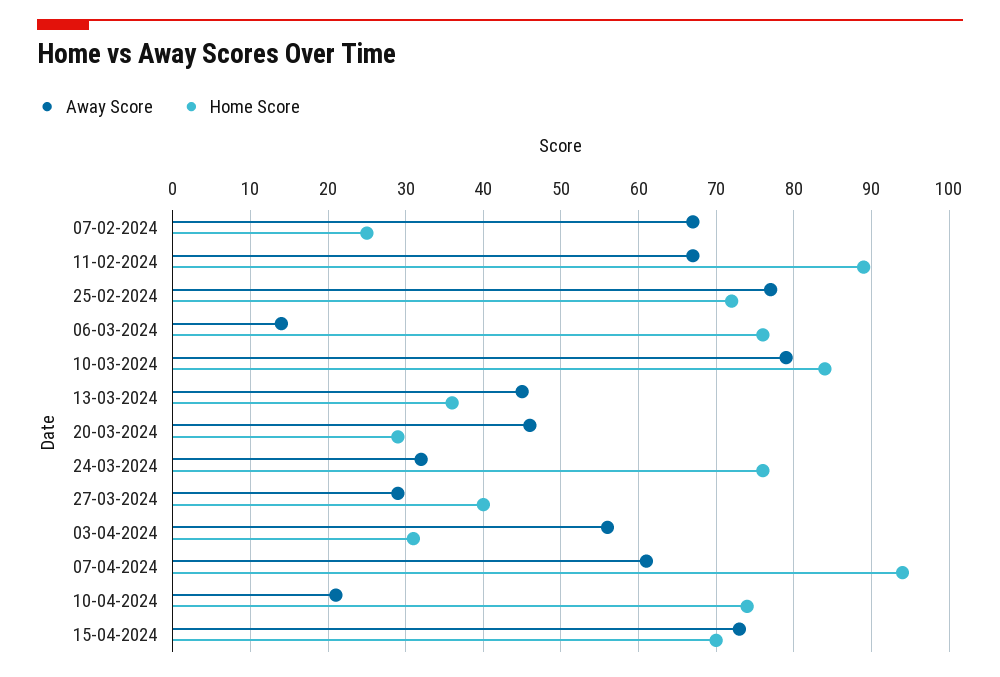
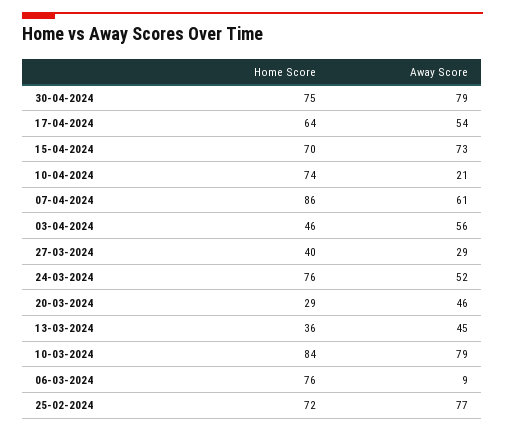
Away Score, 07-02-2024: 67 -> none
Home Score, 07-02-2024: 25 -> none
Away Score, 11-02-2024: 67 -> none
Home Score, 11-02-2024: 89 -> none
Away Score, 06-03-2024: 14 -> 9
Away Score, 24-03-2024: 32 -> 52
Home Score, 03-04-2024: 31 -> 46
Home Score, 07-04-2024: 94 -> 86
Home Score, 30-04-2024: none -> 75
Away Score, 30-04-2024: none -> 79
Home Score, 17-04-2024: none -> 64
Away Score, 17-04-2024: none -> 54

